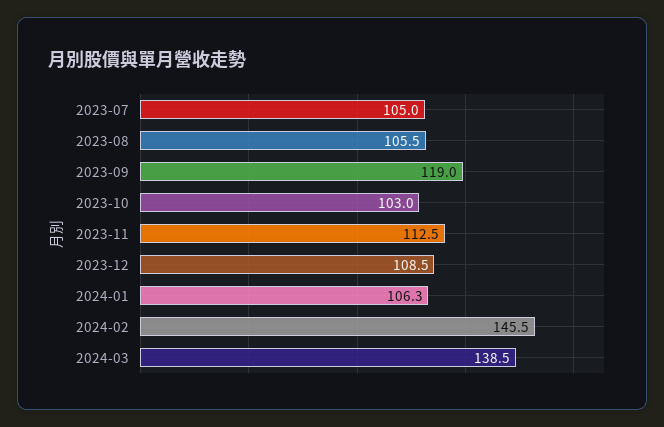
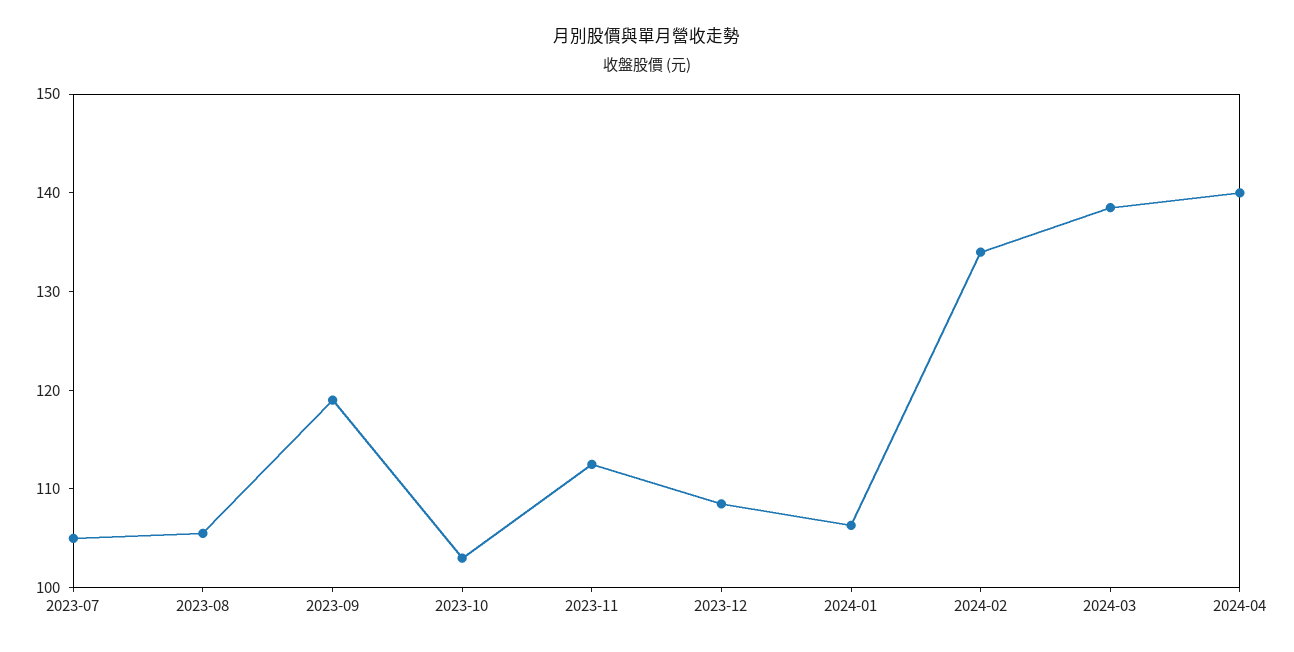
2024-02: 145.5 -> 134
2024-04: none -> 140

